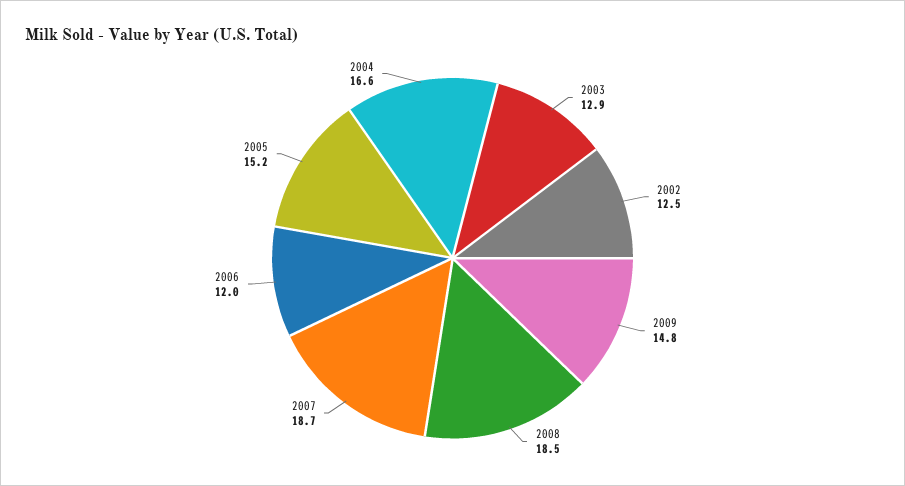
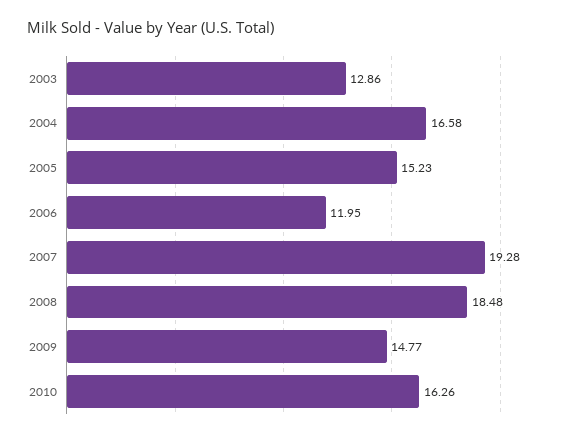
2002: 12.5 -> none
2007: 18.7 -> 19.28
2010: none -> 16.26

